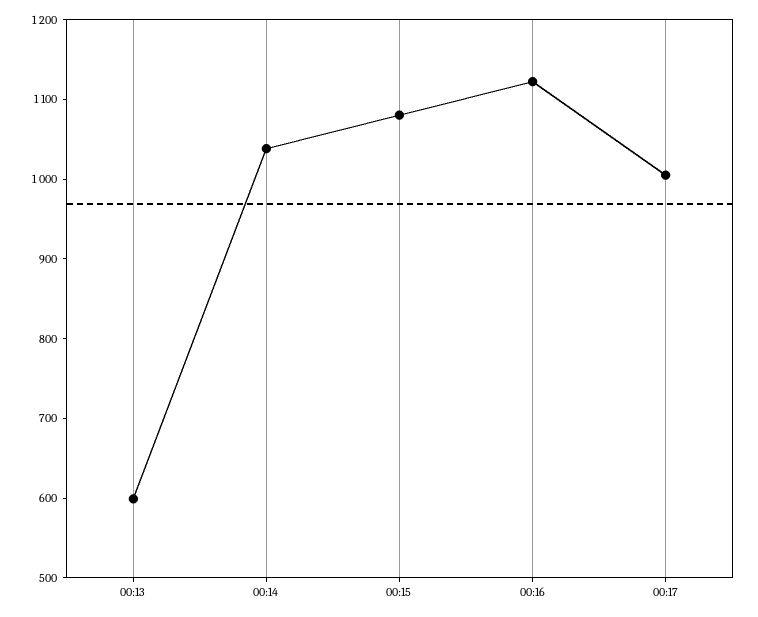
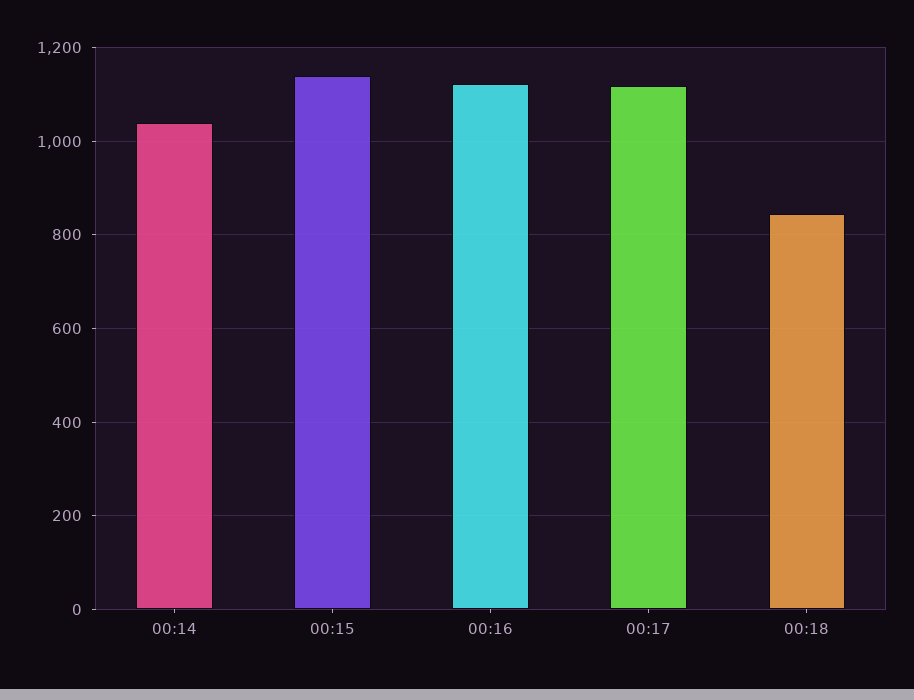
00:13: 600 -> none
00:15: 1080 -> 1140
00:17: 1000 -> 1120
00:18: none -> 840

